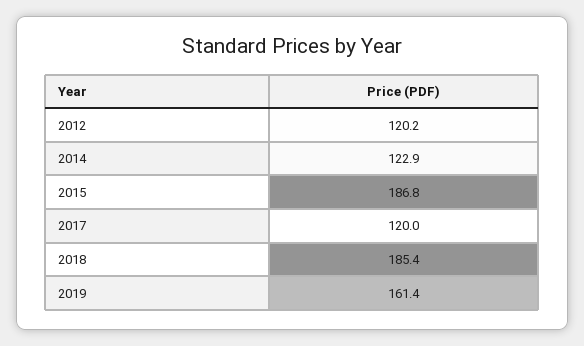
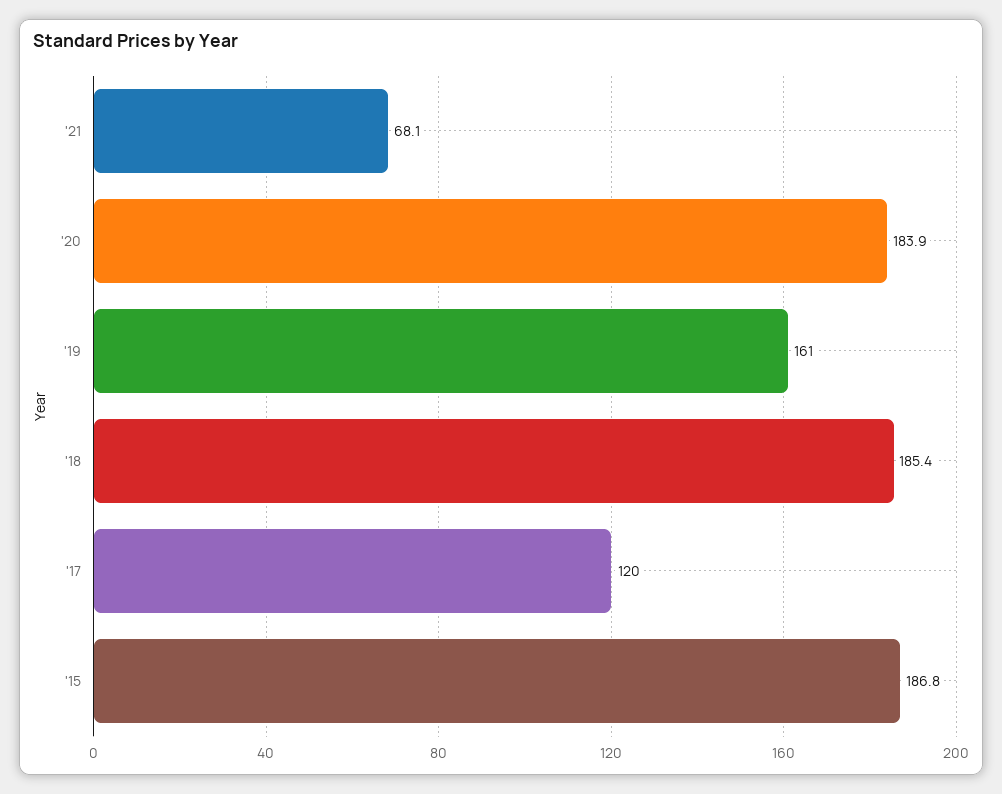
2012: 120.2 -> none
2014: 122.9 -> none
2019: 161.4 -> 161
'21: none -> 68.1
'20: none -> 183.9

